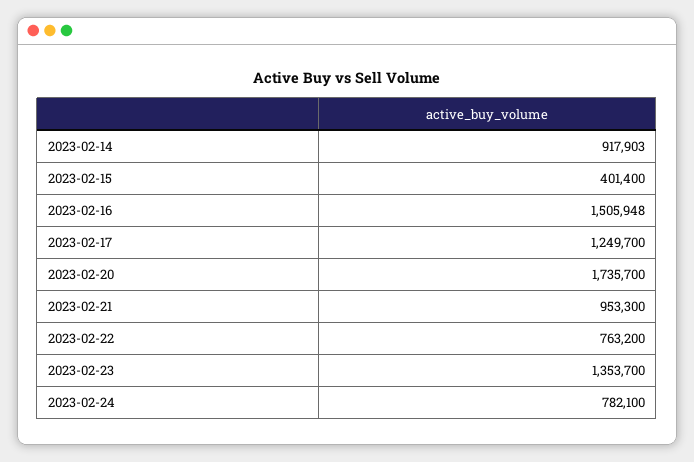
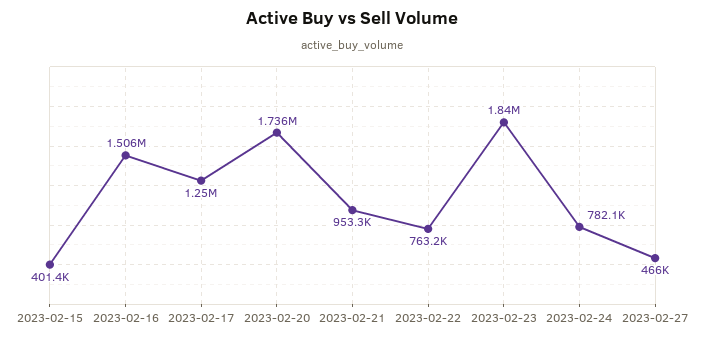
2023-02-14: 917903 -> none
2023-02-23: 1353700 -> 1840000
2023-02-27: none -> 466000

